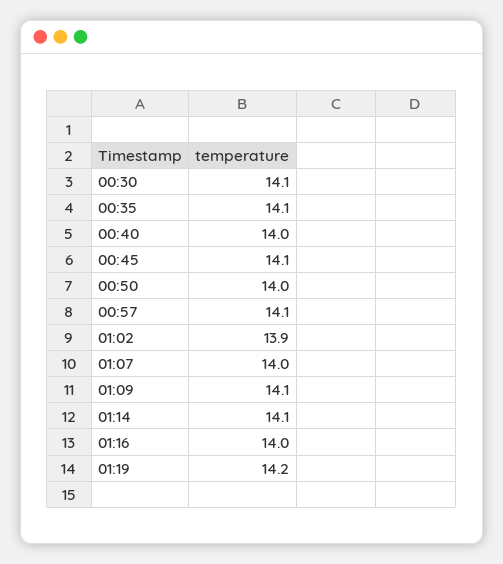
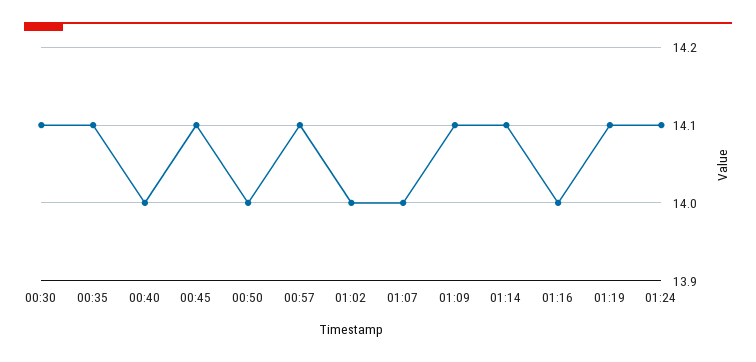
01:02: 13.9 -> 14
01:19: 14.2 -> 14.1
01:24: none -> 14.1

